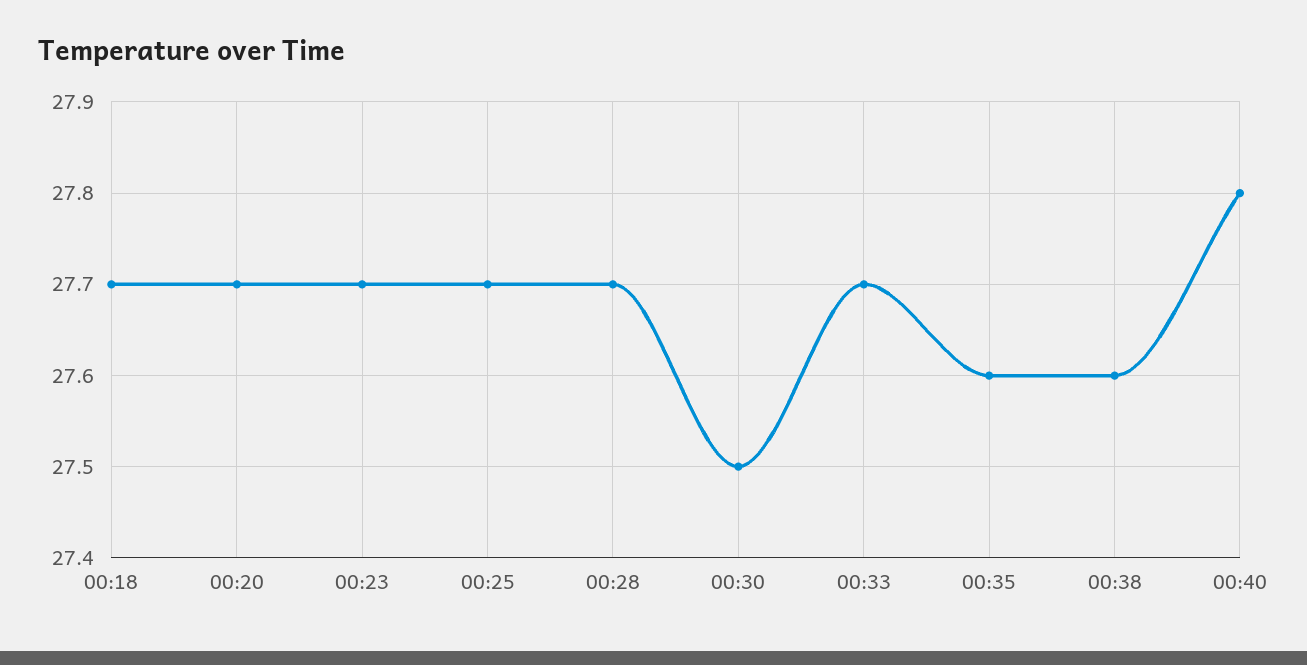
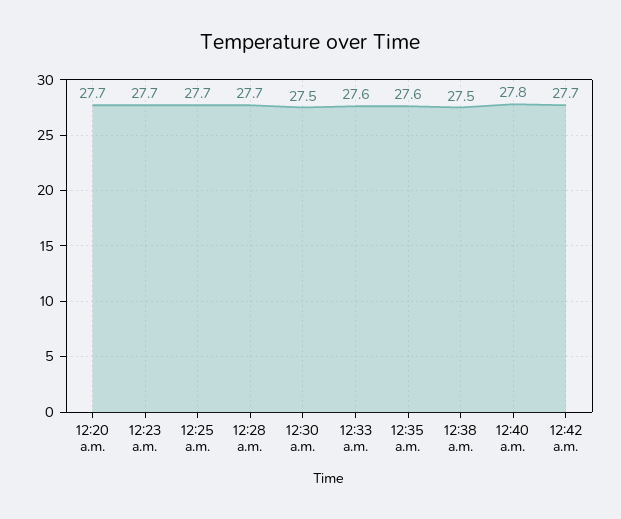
00:18: 27.7 -> none
00:33: 27.7 -> 27.6
00:38: 27.6 -> 27.5
12:42 a.m.: none -> 27.7

